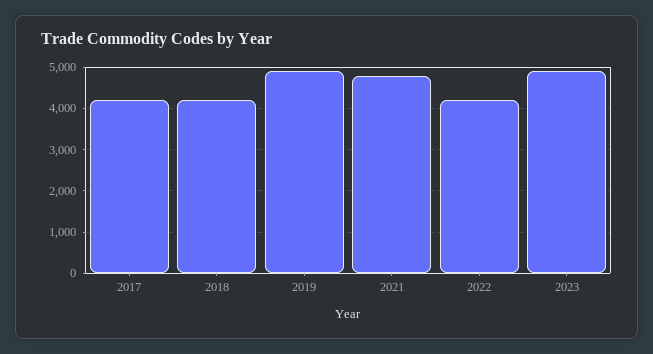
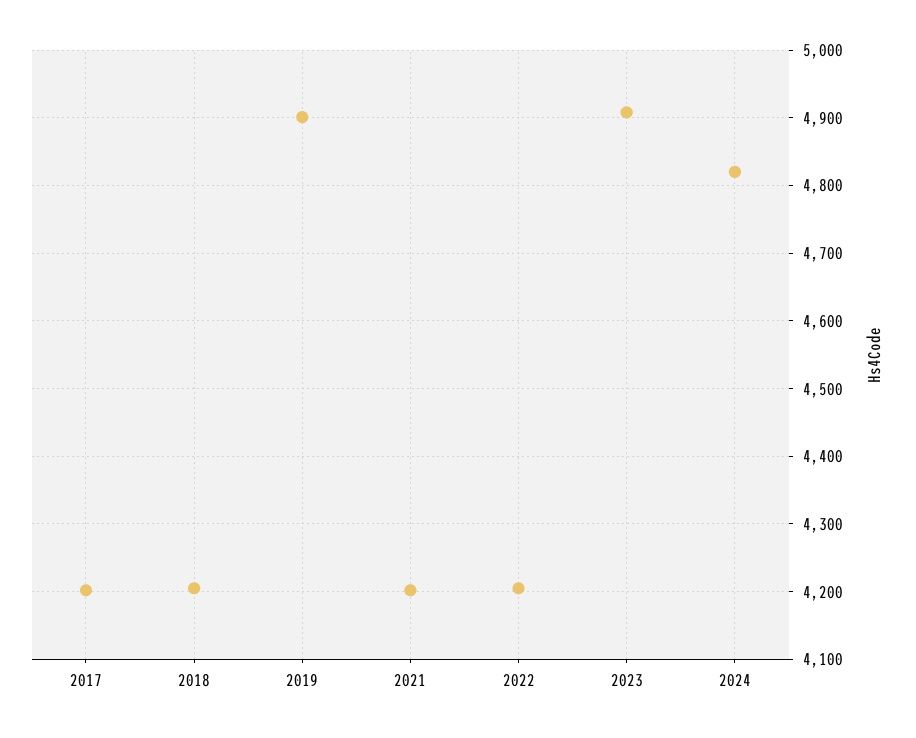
2021: 4800 -> 4200
2024: none -> 4820

